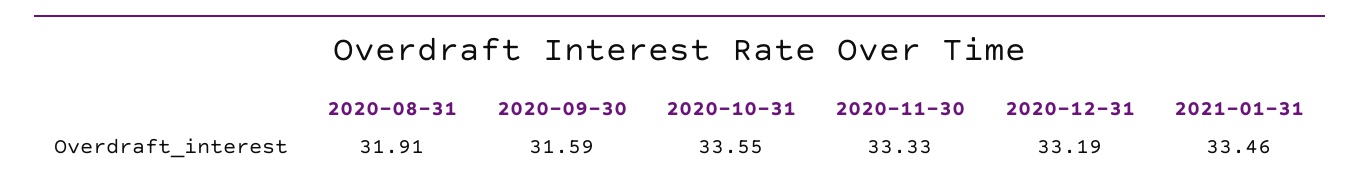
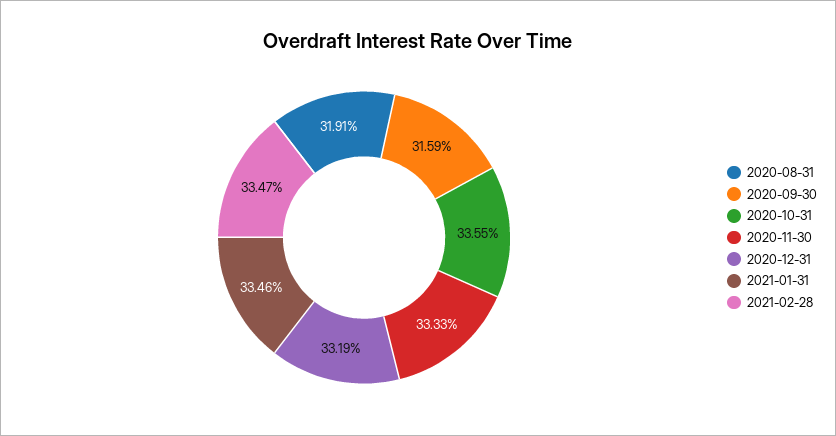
2021-02-28: none -> 33.47

